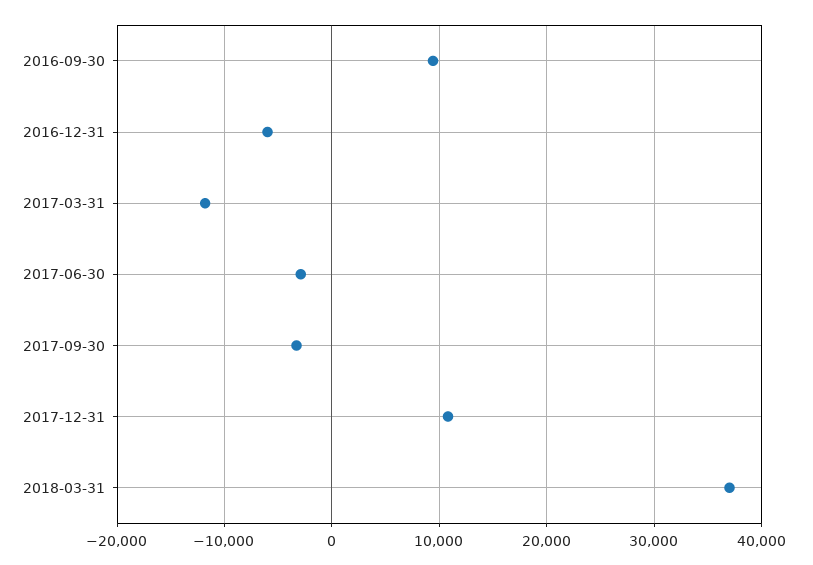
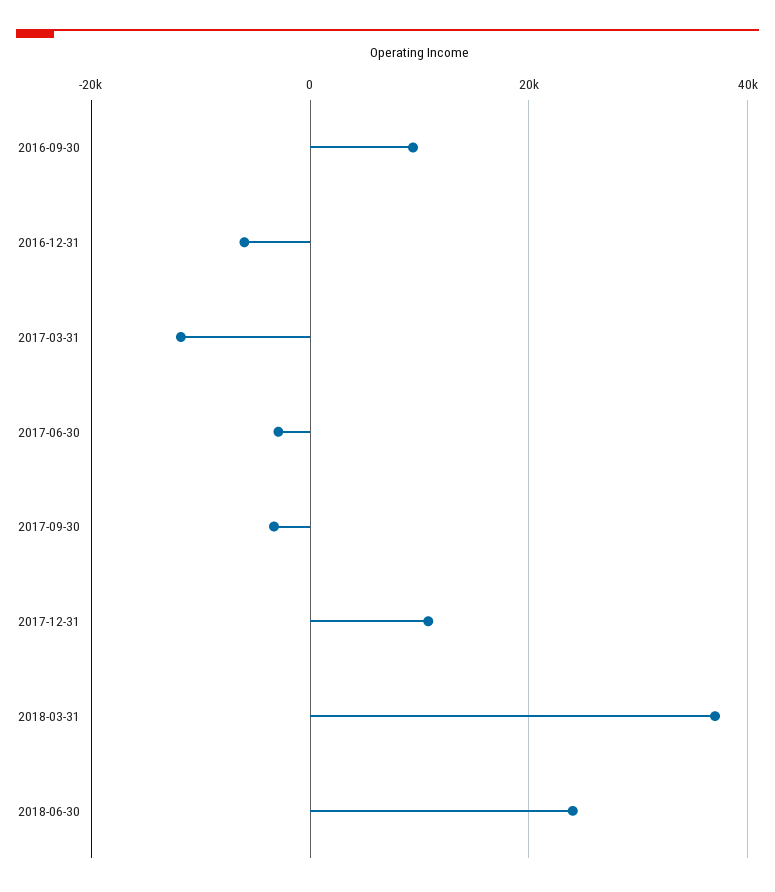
2018-06-30: none -> 24000

